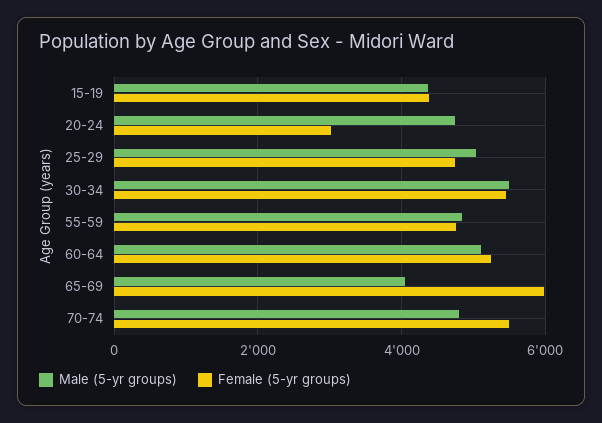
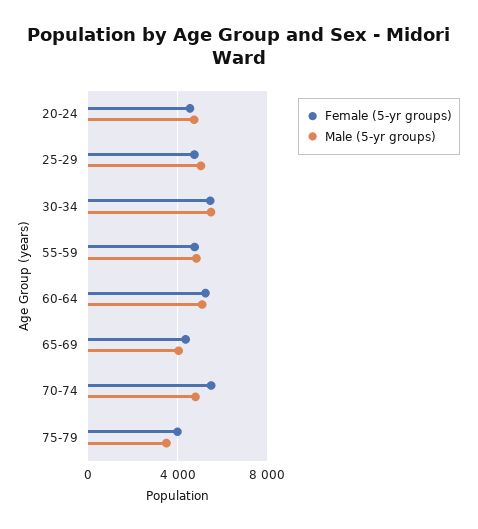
Male (5-yr groups), 15-19: 4400 -> none
Female (5-yr groups), 15-19: 4400 -> none
Female (5-yr groups), 20-24: 3000 -> 4500
Female (5-yr groups), 65-69: 6000 -> 4500
Female (5-yr groups), 75-79: none -> 4000
Male (5-yr groups), 75-79: none -> 3500

